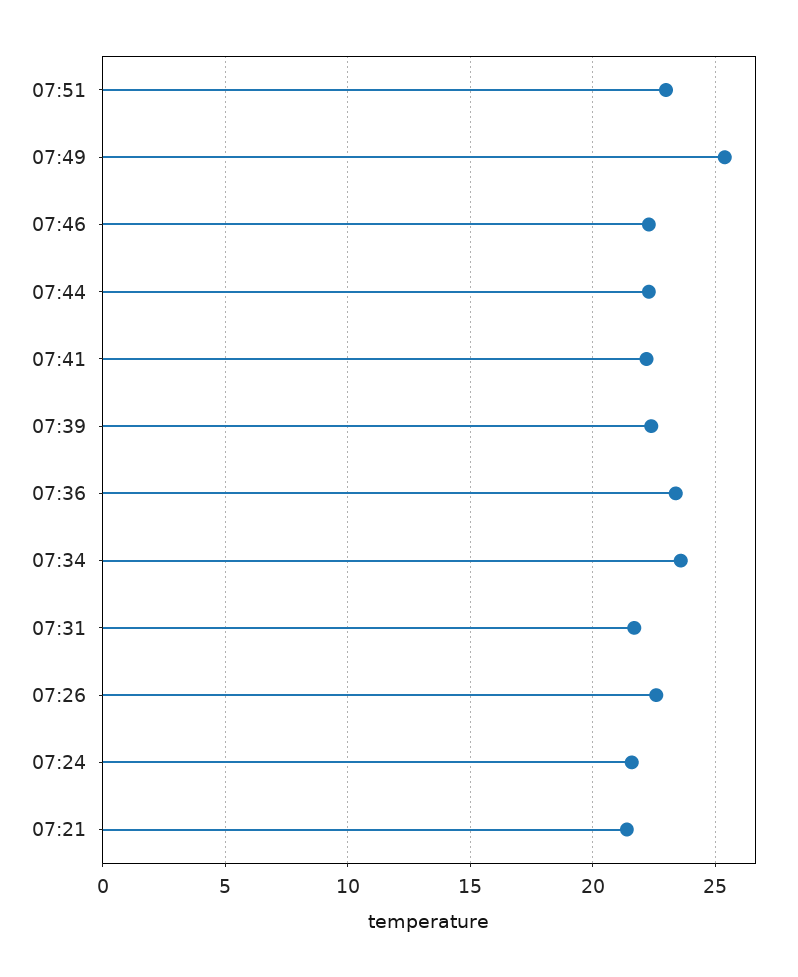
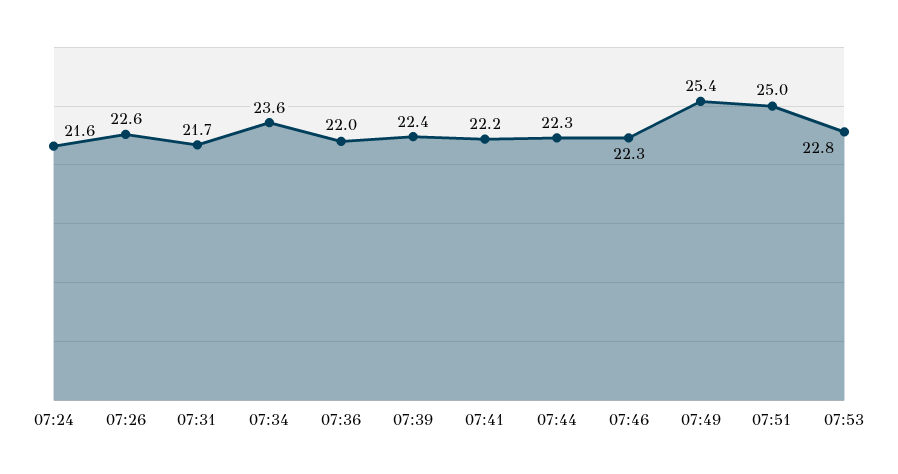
07:51: 23 -> 25
07:36: 23.5 -> 22
07:21: 21.5 -> none
07:53: none -> 22.8

